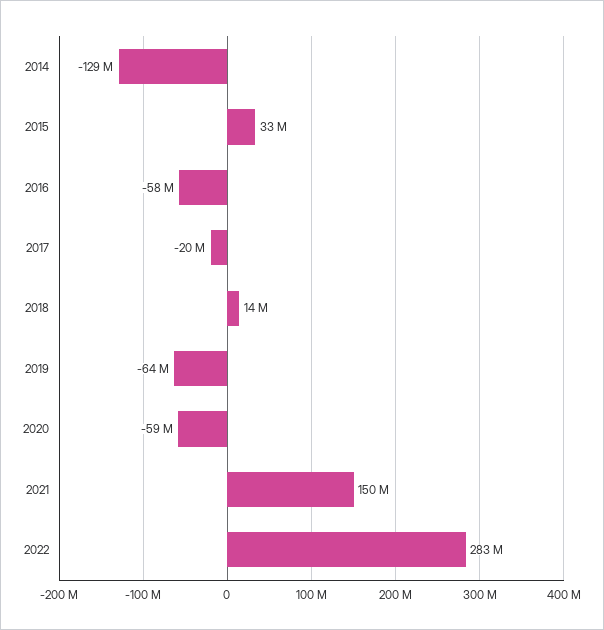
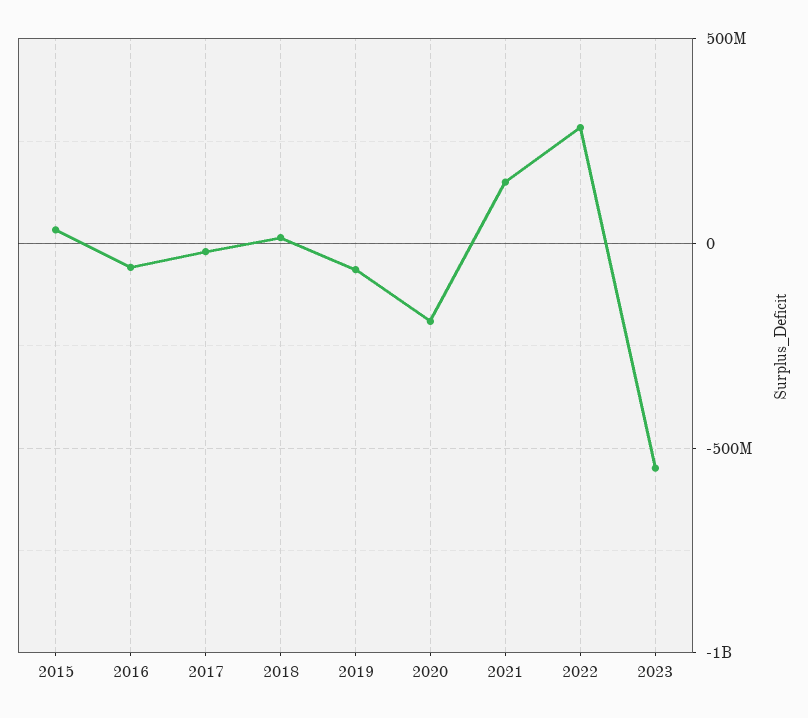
2014: -129000000 -> none
2020: -59000000 -> -200000000
2023: none -> -550000000

